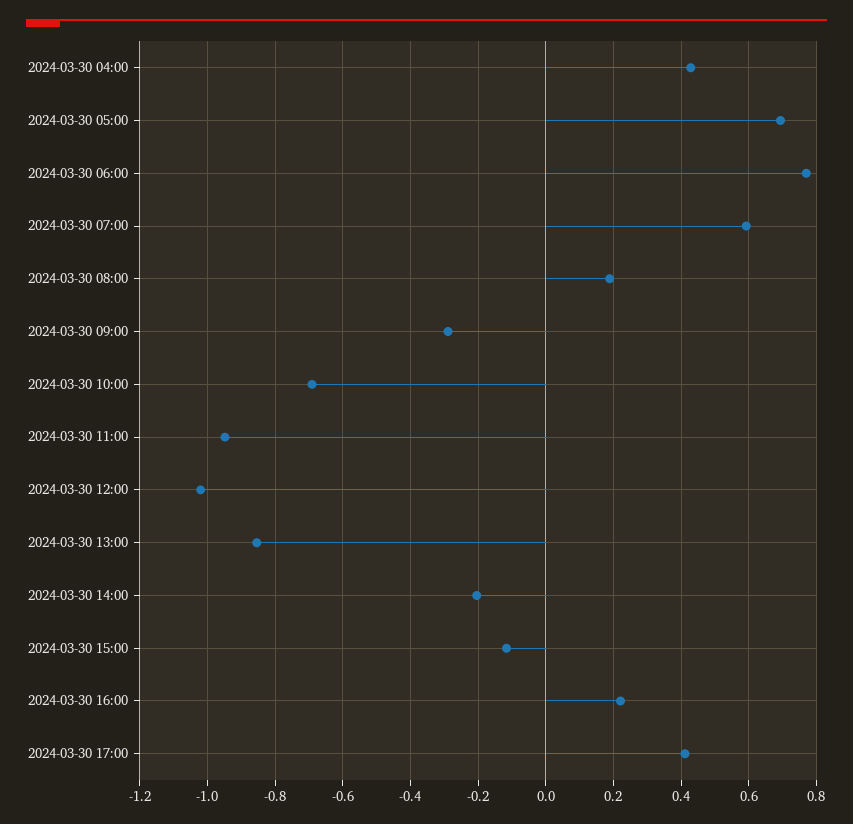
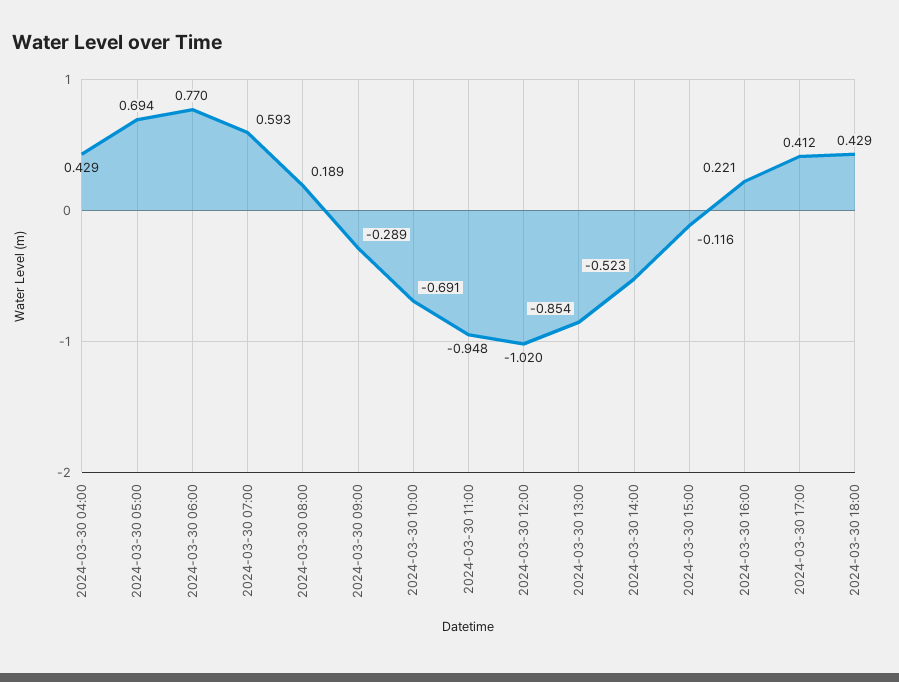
2024-03-30 14:00: -0.2 -> -0.523
2024-03-30 18:00: none -> 0.429

